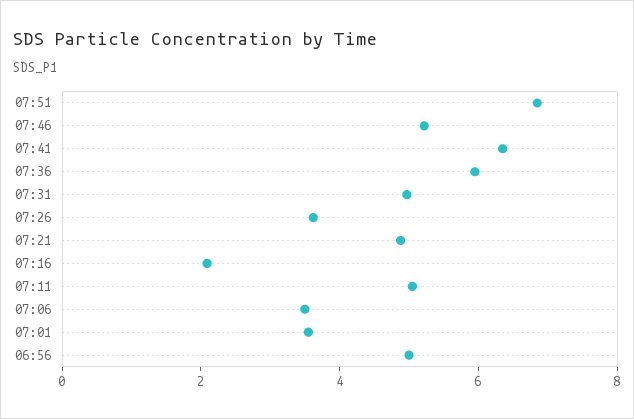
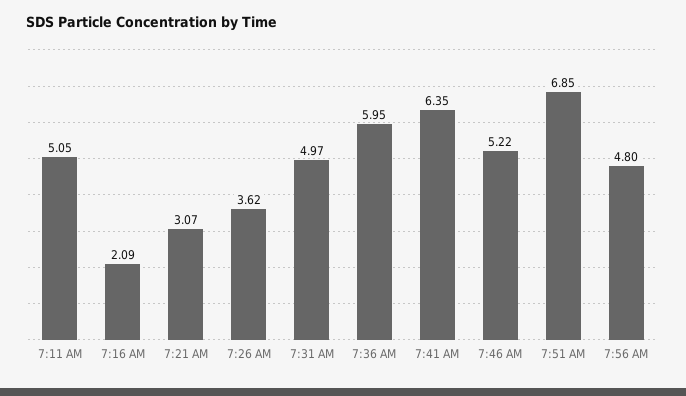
07:21: 5 -> 3.07
07:06: 3.5 -> none
07:01: 3.5 -> none
06:56: 5 -> none
7:56 AM: none -> 4.8

